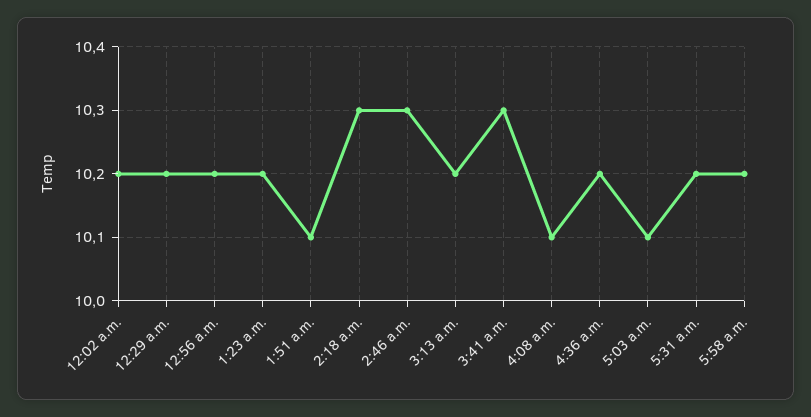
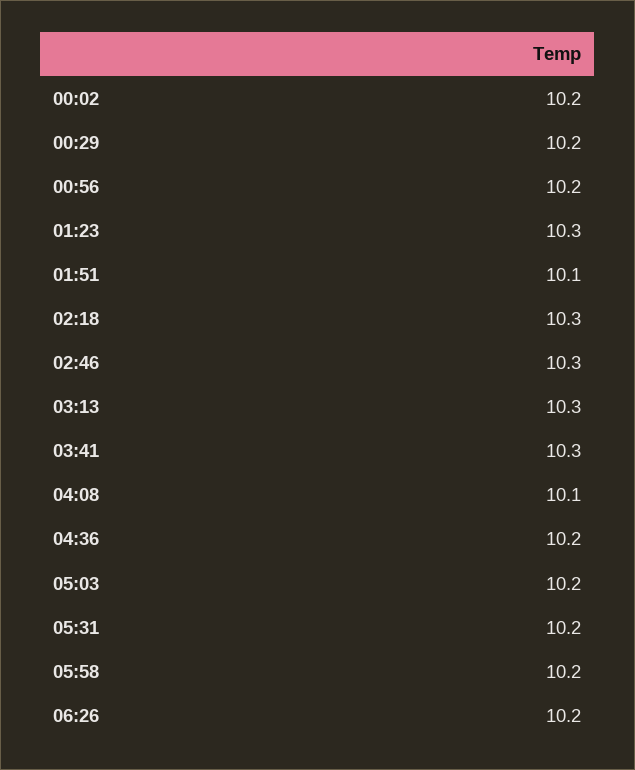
1:23 a.m.: 10.2 -> 10.3
3:13 a.m.: 10.2 -> 10.3
5:03 a.m.: 10.1 -> 10.2
06:26: none -> 10.2

